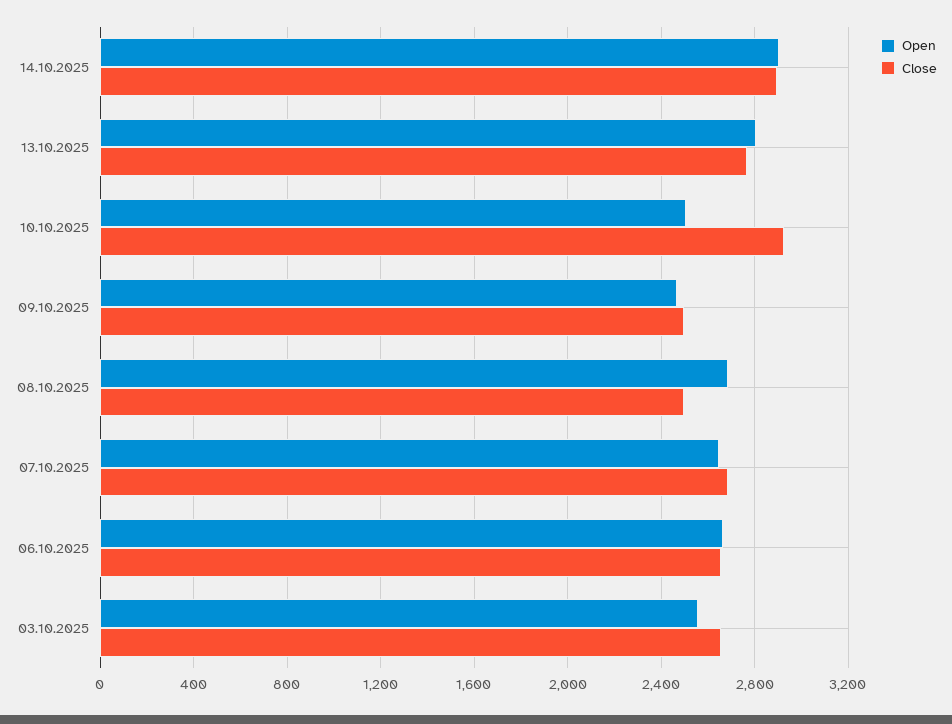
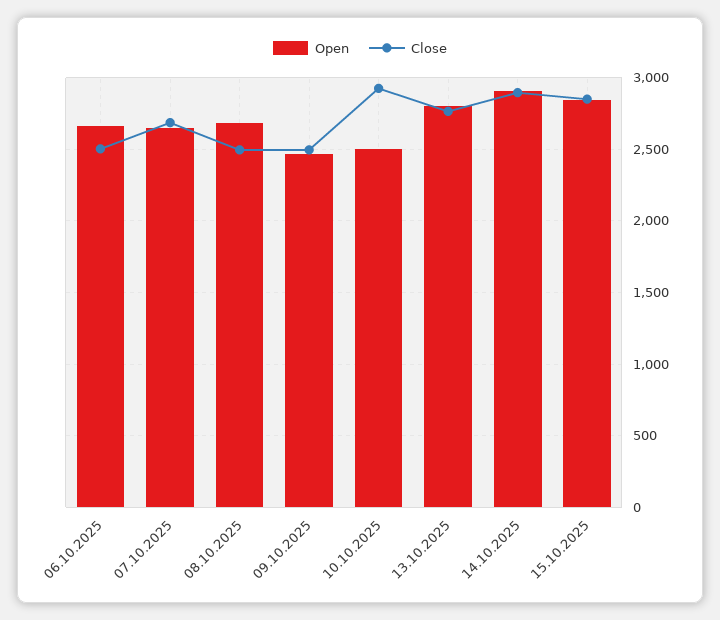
Close, 06.10.2025: 2650 -> 2500
Open, 03.10.2025: 2550 -> none
Close, 03.10.2025: 2650 -> none
Open, 15.10.2025: none -> 2850
Close, 15.10.2025: none -> 2850

